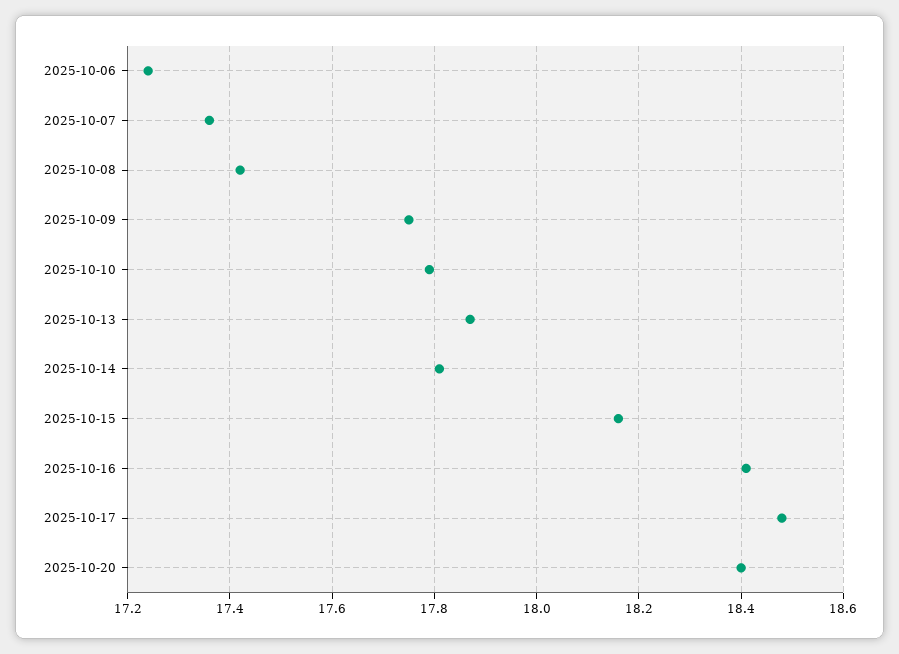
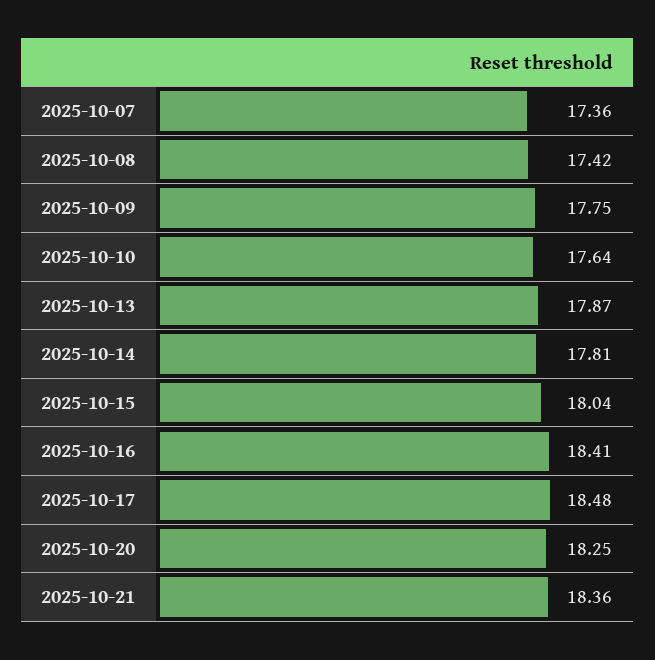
2025-10-06: 17.25 -> none
2025-10-10: 17.8 -> 17.64
2025-10-15: 18.15 -> 18.04
2025-10-20: 18.4 -> 18.25
2025-10-21: none -> 18.36

